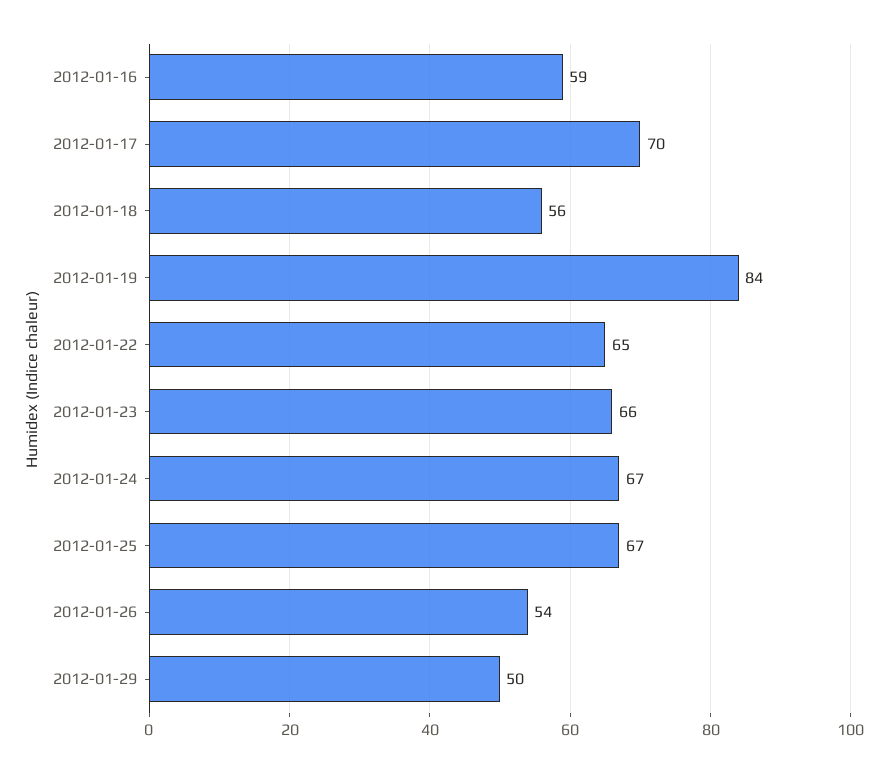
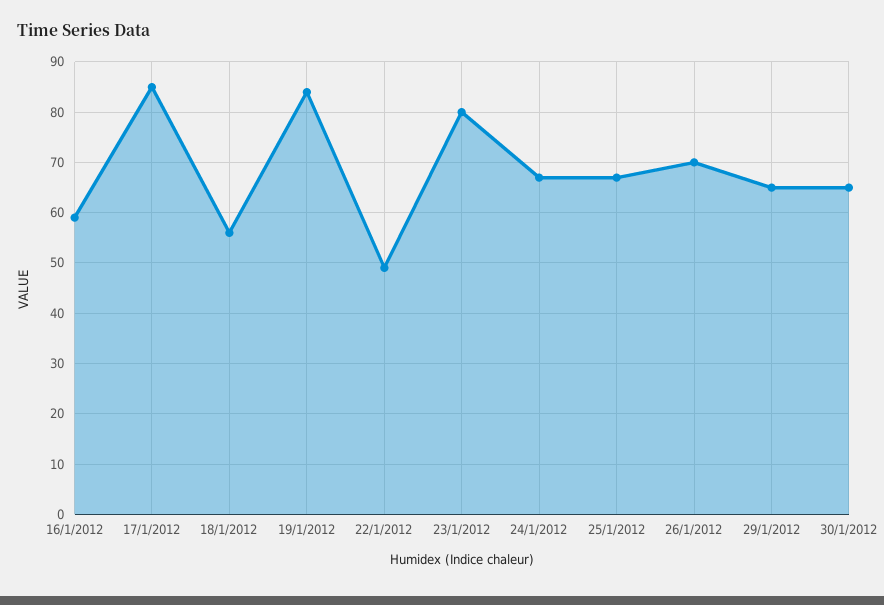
2012-01-17: 70 -> 85
2012-01-22: 65 -> 50
2012-01-23: 66 -> 80
2012-01-26: 54 -> 70
2012-01-29: 50 -> 65
30/1/2012: none -> 65

